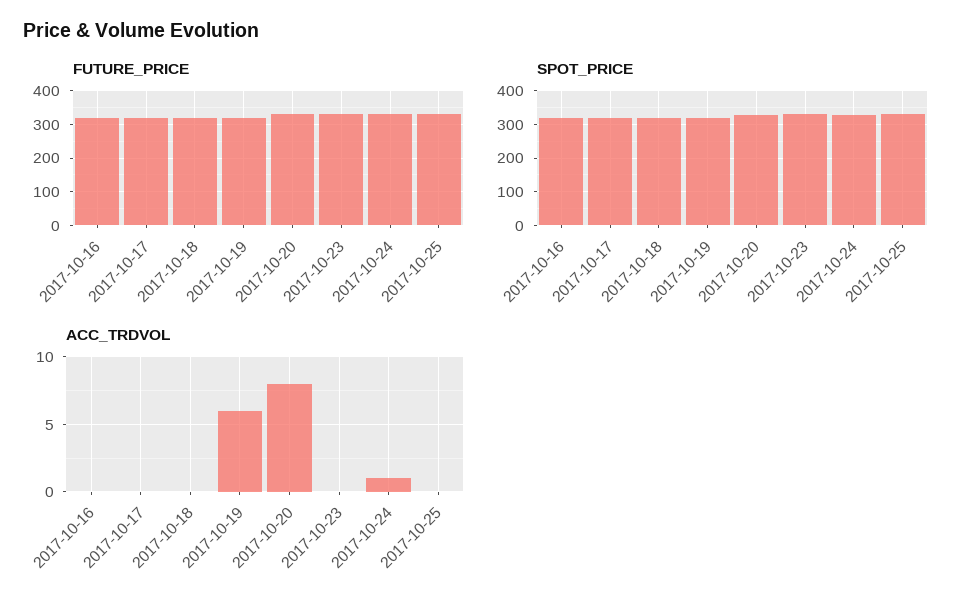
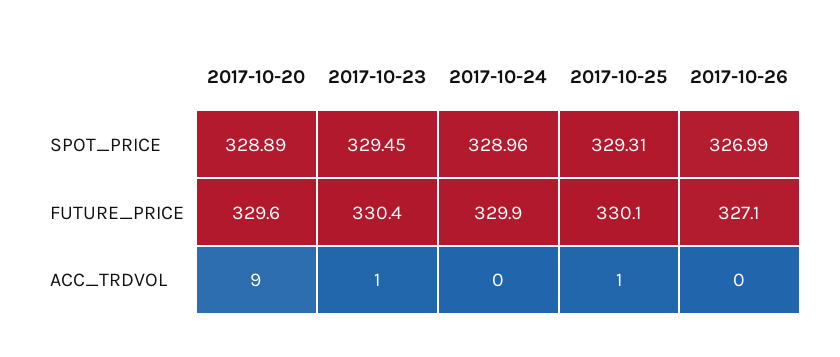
FUTURE_PRICE, 2017-10-16: 320 -> none
FUTURE_PRICE, 2017-10-17: 320 -> none
FUTURE_PRICE, 2017-10-18: 320 -> none
FUTURE_PRICE, 2017-10-19: 320 -> none
SPOT_PRICE, 2017-10-16: 320 -> none
SPOT_PRICE, 2017-10-17: 320 -> none
SPOT_PRICE, 2017-10-18: 320 -> none
SPOT_PRICE, 2017-10-19: 320 -> none
ACC_TRDVOL, 2017-10-16: 0 -> none
ACC_TRDVOL, 2017-10-17: 0 -> none
ACC_TRDVOL, 2017-10-18: 0 -> none
ACC_TRDVOL, 2017-10-19: 6 -> none
ACC_TRDVOL, 2017-10-20: 8 -> 9
ACC_TRDVOL, 2017-10-23: 0 -> 1
ACC_TRDVOL, 2017-10-24: 1 -> 0
ACC_TRDVOL, 2017-10-25: 0 -> 1
SPOT_PRICE, 2017-10-26: none -> 326.99
FUTURE_PRICE, 2017-10-26: none -> 327.1
ACC_TRDVOL, 2017-10-26: none -> 0

